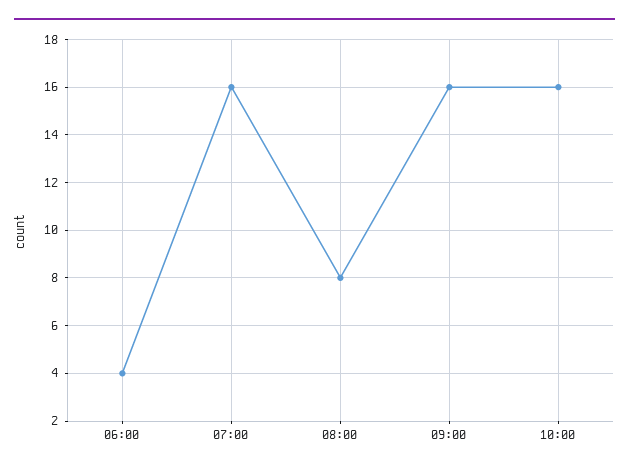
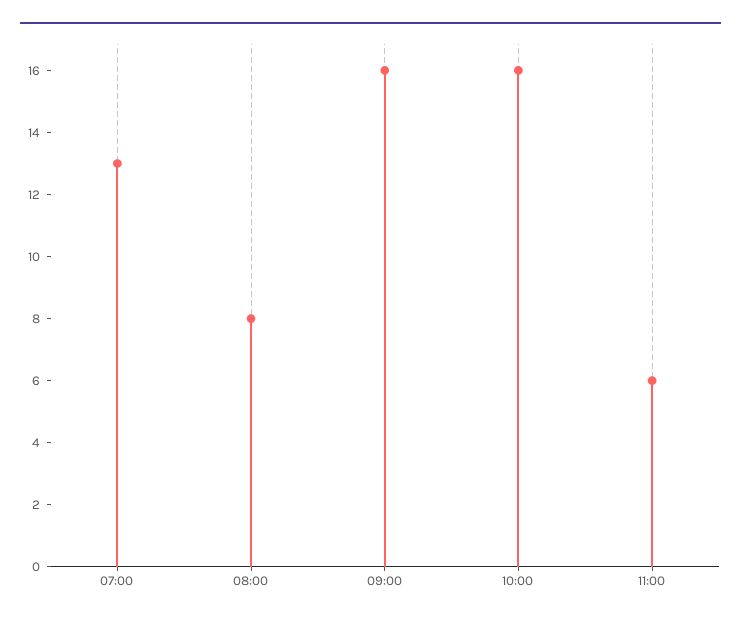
06:00: 4 -> none
07:00: 16 -> 13
11:00: none -> 6

